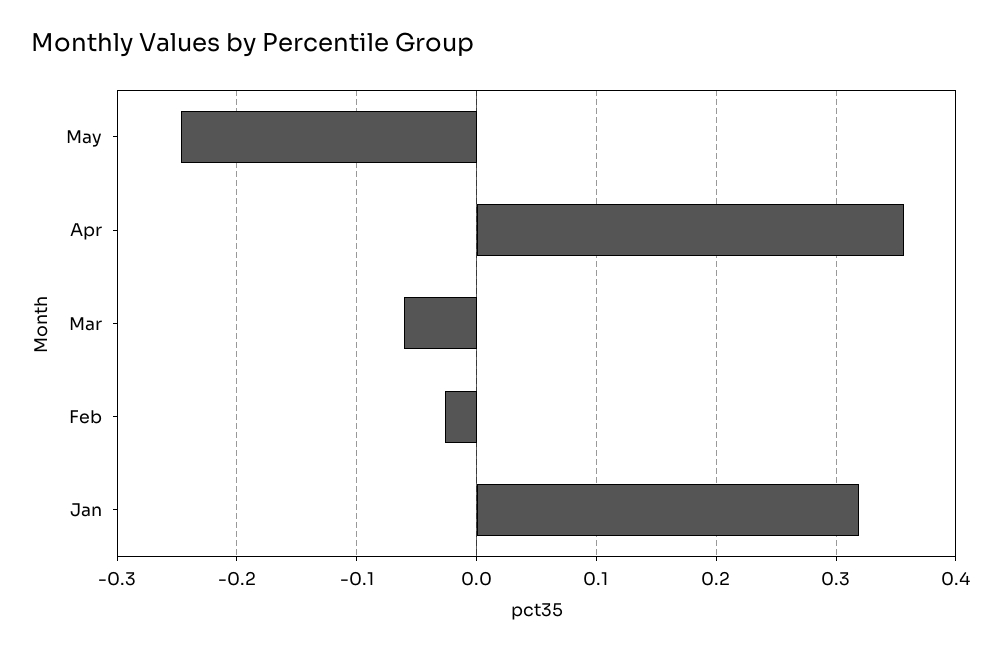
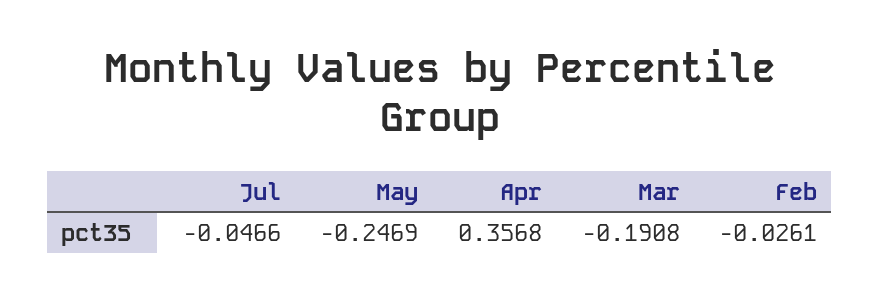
Mar: -0.06 -> -0.1908
Jan: 0.32 -> none
Jul: none -> -0.0466

